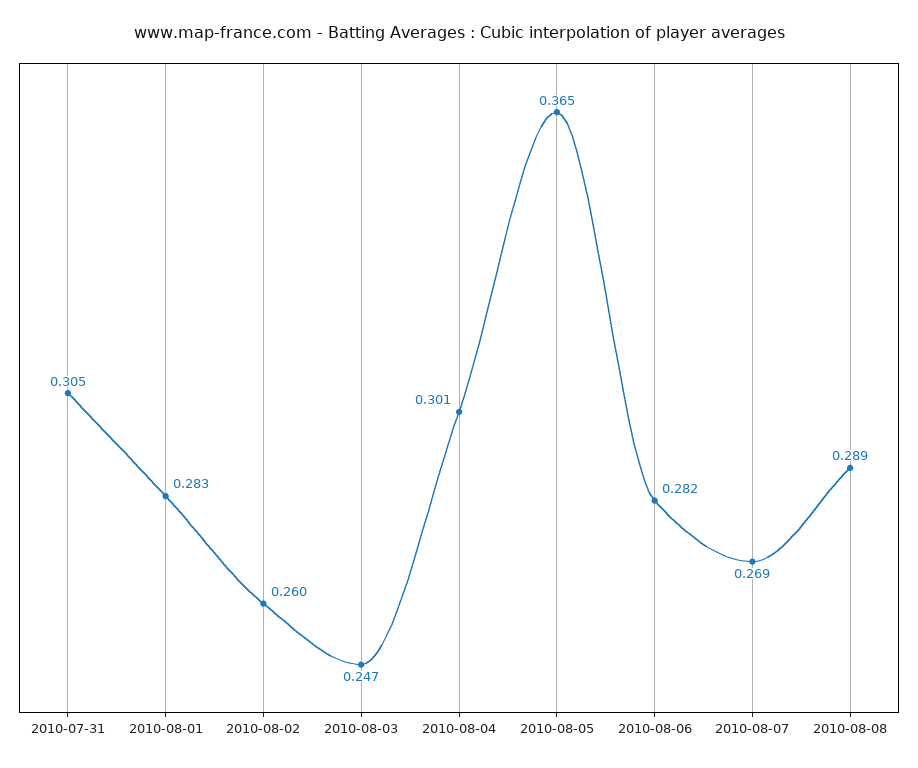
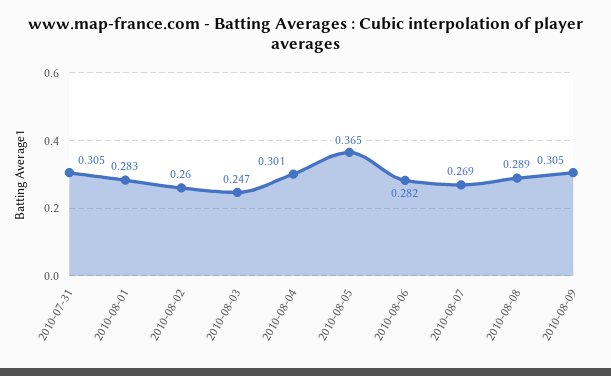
2010-08-09: none -> 0.305

